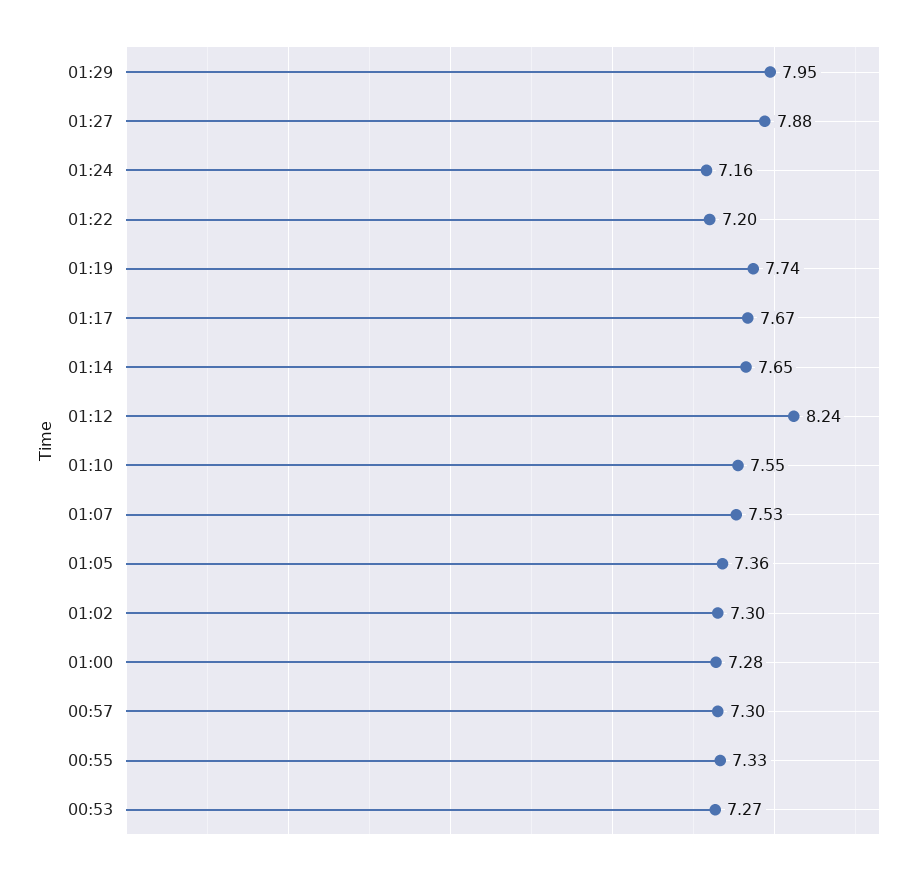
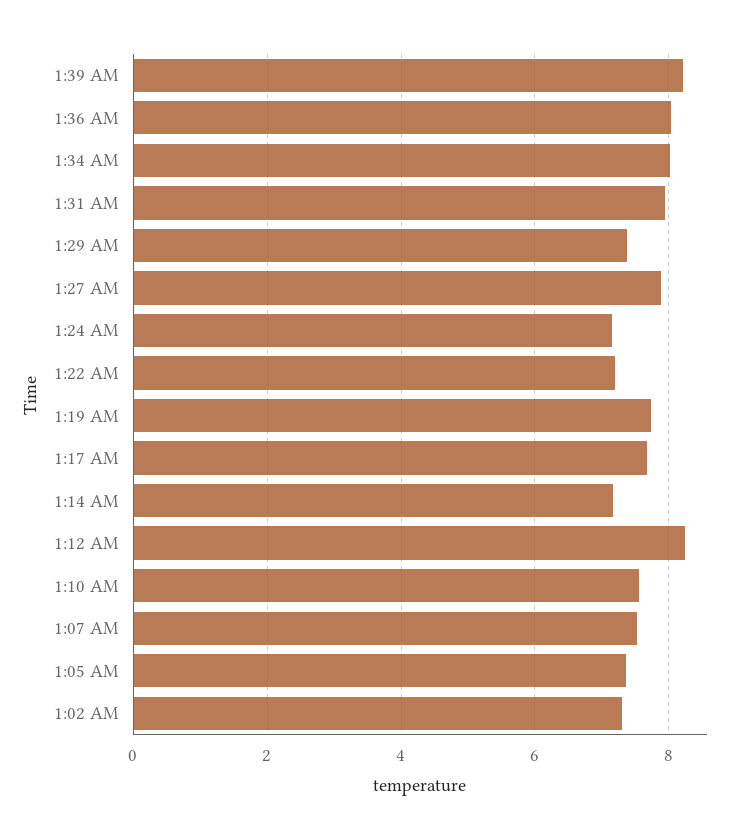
01:29: 7.95 -> 7.4
01:14: 7.65 -> 7.2
01:00: 7.28 -> none
00:57: 7.3 -> none
00:55: 7.33 -> none
00:53: 7.27 -> none
1:39 AM: none -> 8.2
1:36 AM: none -> 8
1:34 AM: none -> 8
1:31 AM: none -> 8

